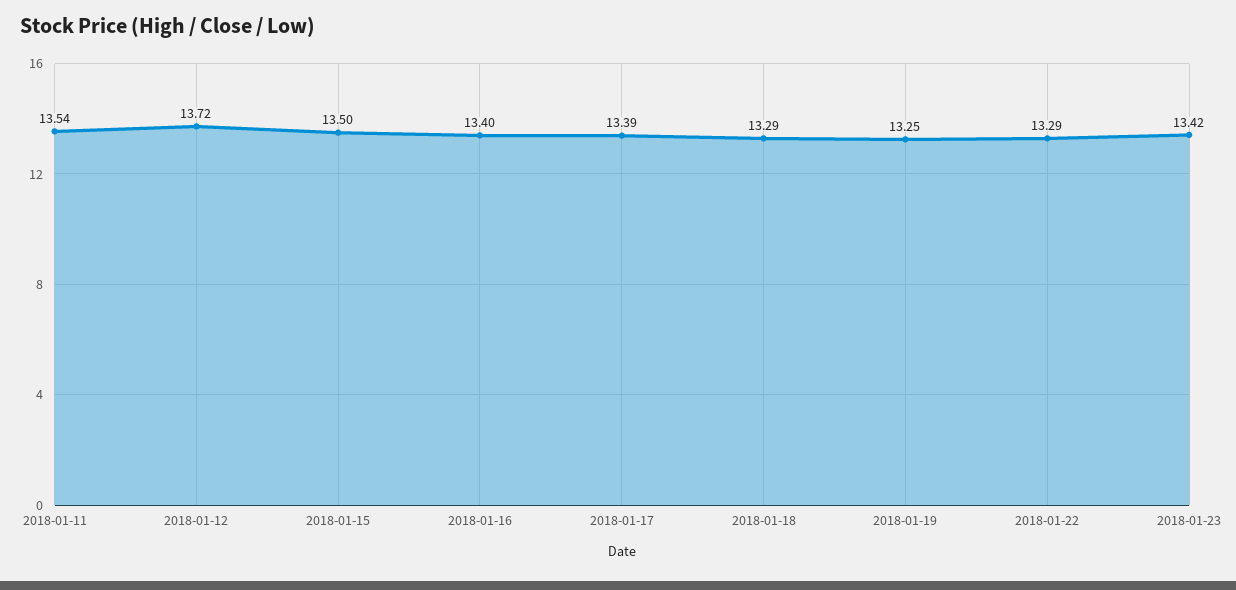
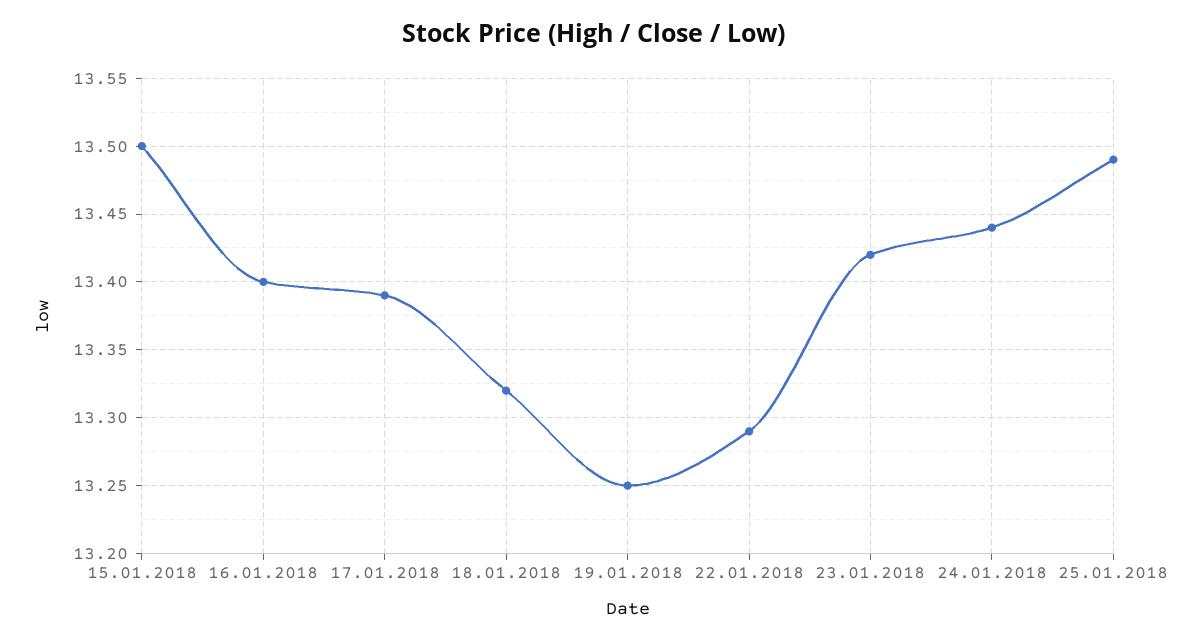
2018-01-11: 13.54 -> none
2018-01-12: 13.72 -> none
2018-01-18: 13.29 -> 13.32
24.01.2018: none -> 13.44
25.01.2018: none -> 13.49

